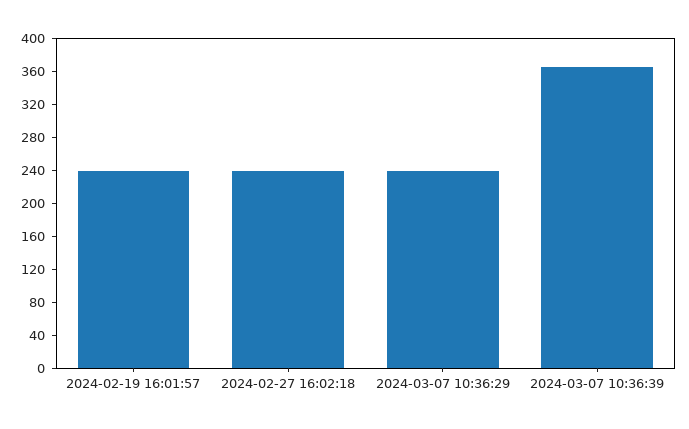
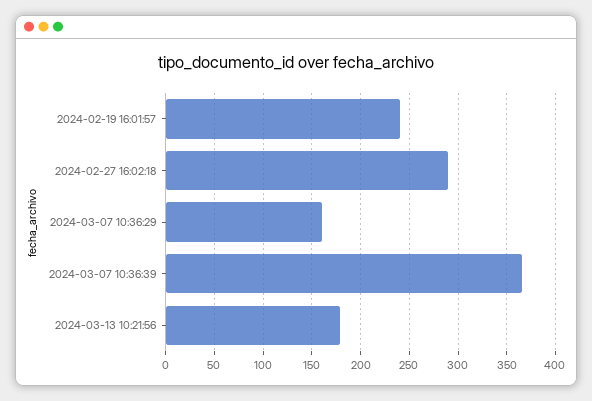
2024-02-27 16:02:18: 240 -> 290
2024-03-07 10:36:29: 240 -> 160
2024-03-13 10:21:56: none -> 180

